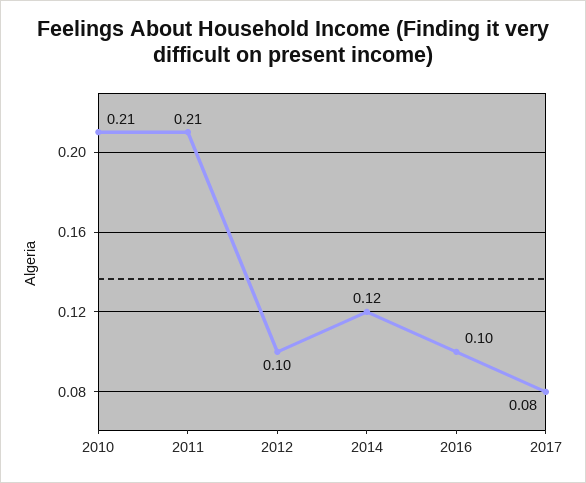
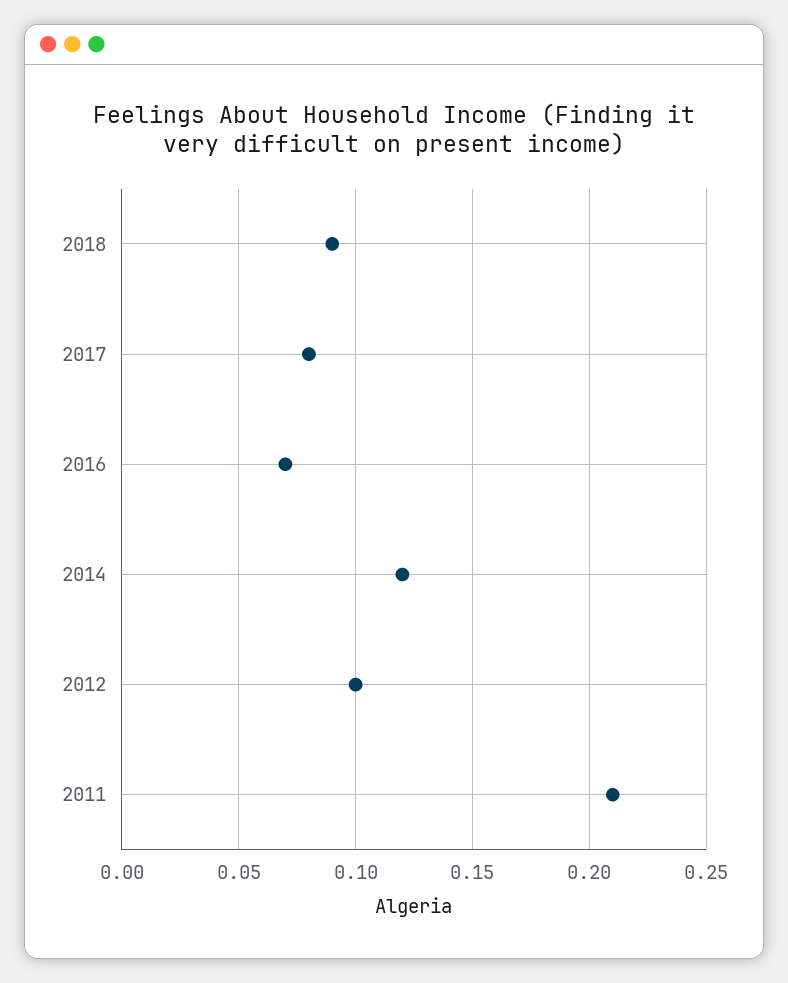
2010: 0.21 -> none
2016: 0.1 -> 0.07
2018: none -> 0.09

